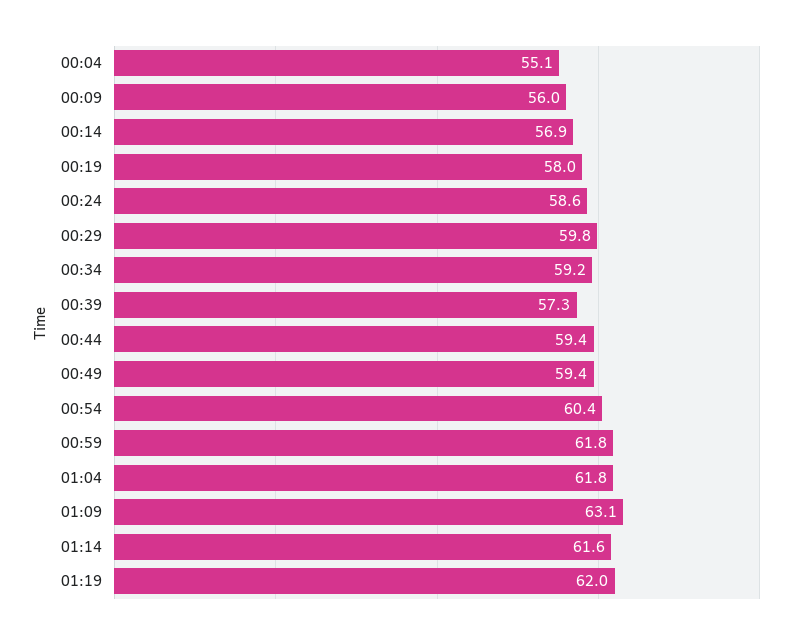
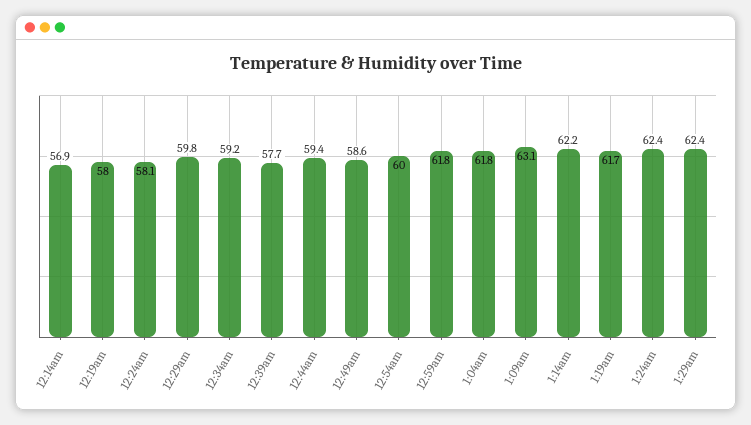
00:04: 55.1 -> none
00:09: 56 -> none
00:24: 58.6 -> 58.1
00:39: 57.3 -> 57.7
00:49: 59.4 -> 58.6
00:54: 60.4 -> 60
01:14: 61.6 -> 62.2
01:19: 62 -> 61.7
1:24am: none -> 62.4
1:29am: none -> 62.4

